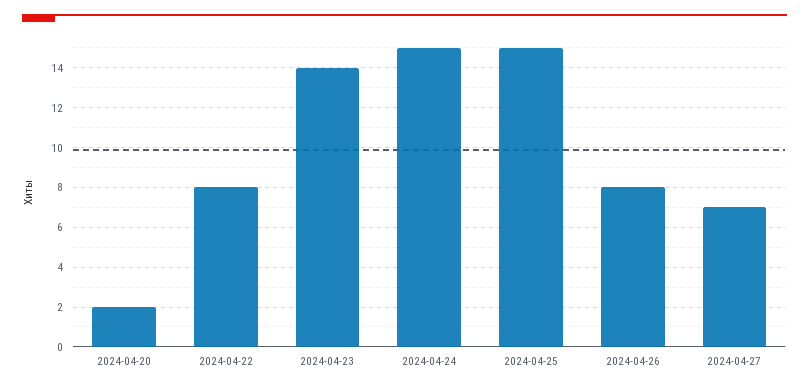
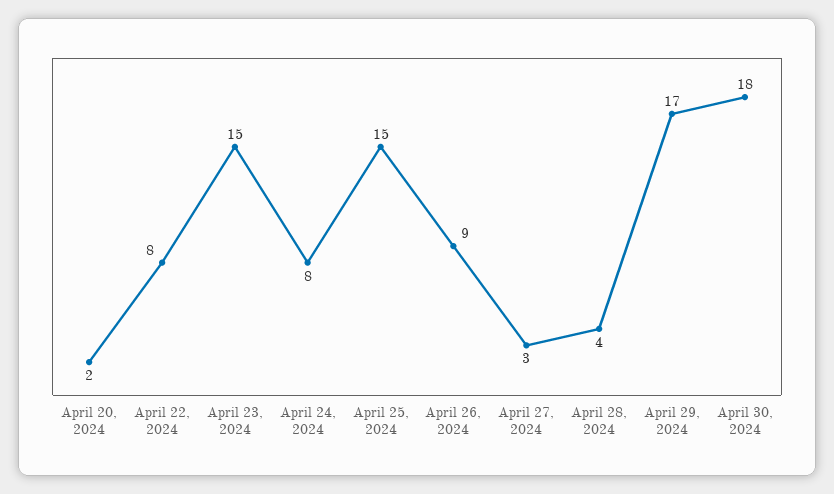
2024-04-23: 14 -> 15
2024-04-24: 15 -> 8
2024-04-26: 8 -> 9
2024-04-27: 7 -> 3
April 28, 2024: none -> 4
April 29, 2024: none -> 17
April 30, 2024: none -> 18

